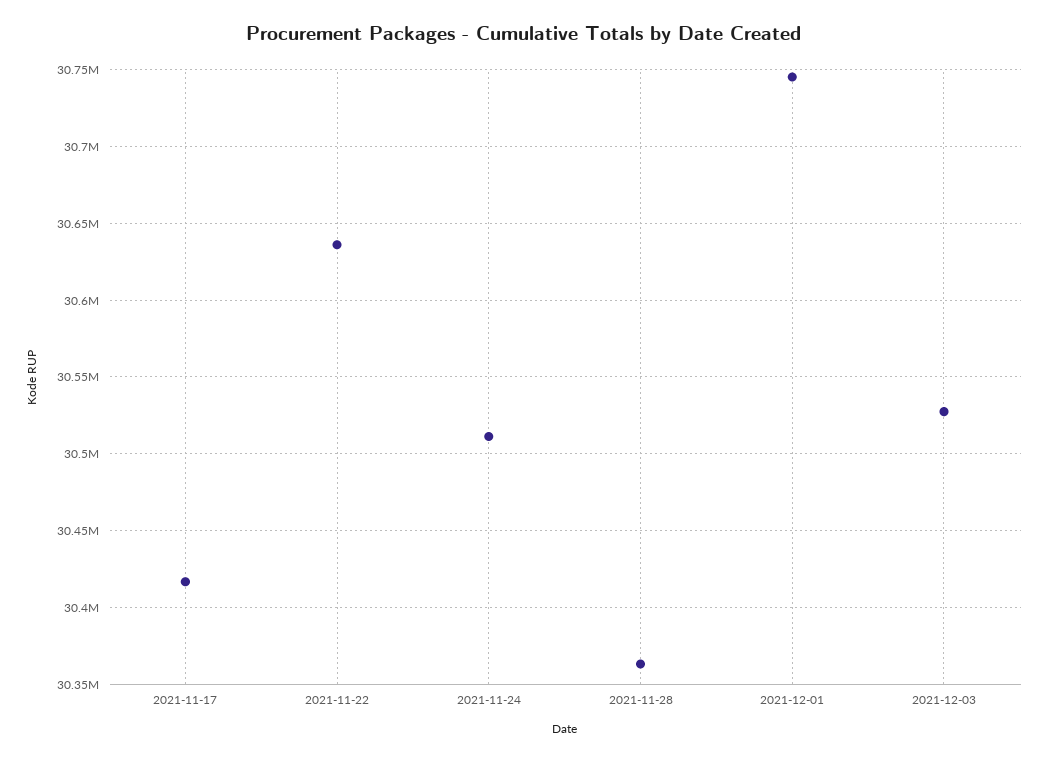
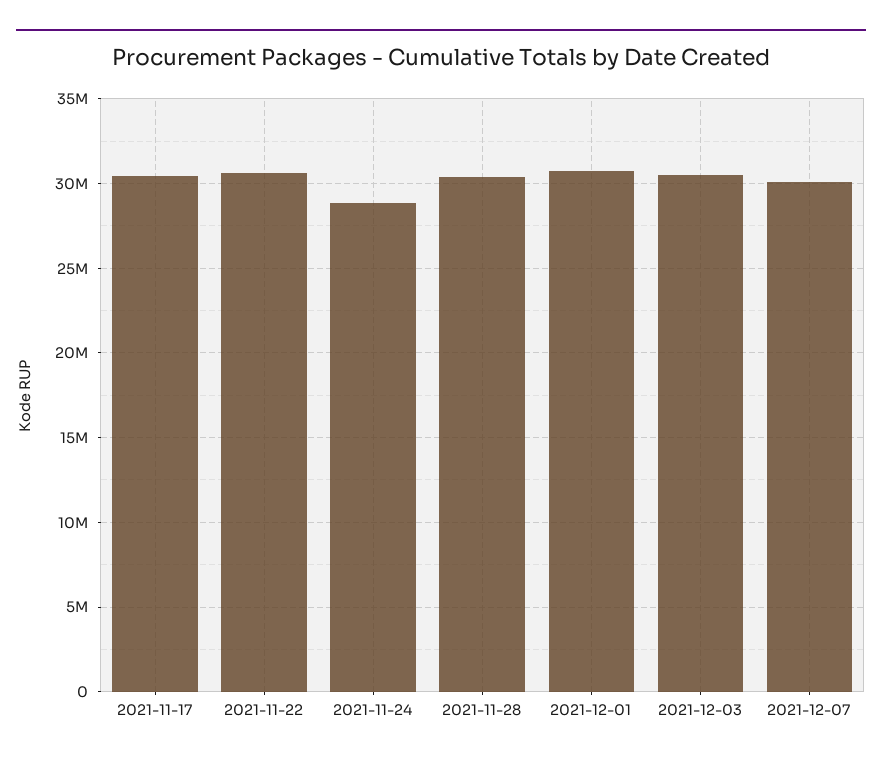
2021-11-24: 30510000 -> 29000000
2021-12-07: none -> 30000000

